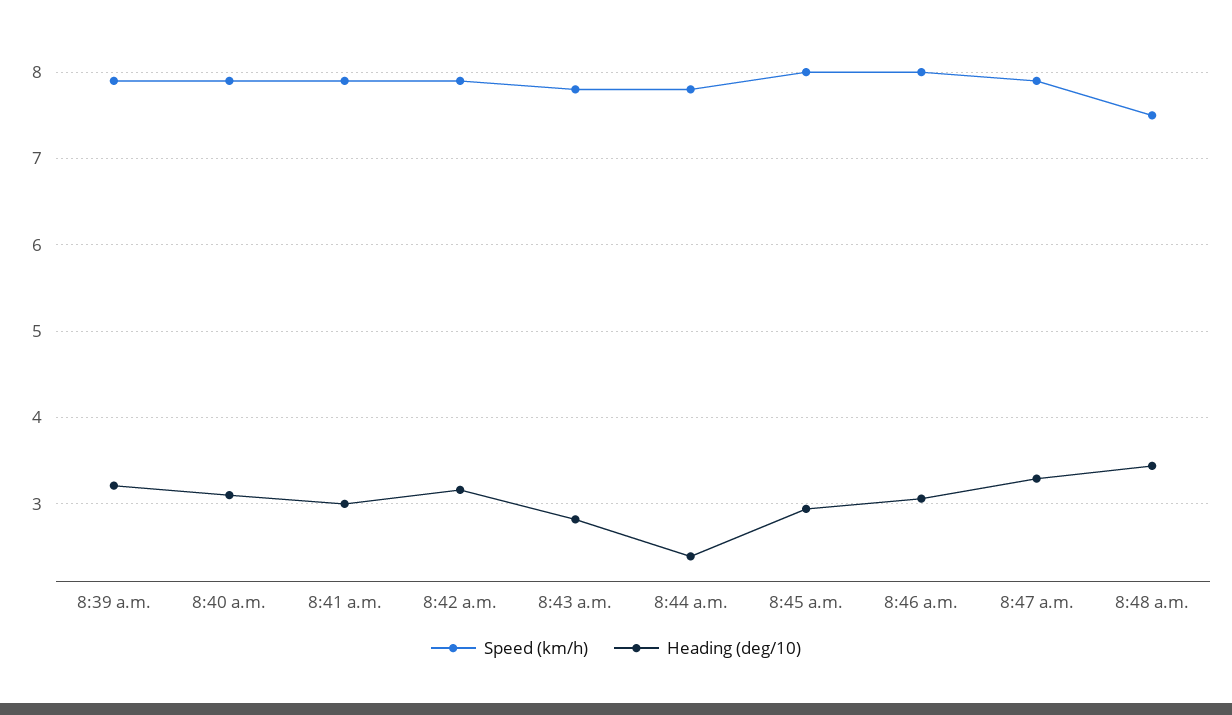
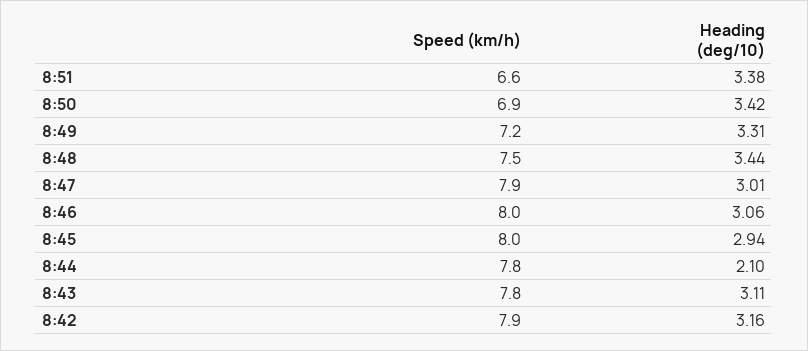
Speed (km/h), 8:39 a.m.: 7.9 -> none
Heading (deg/10), 8:39 a.m.: 3.2 -> none
Speed (km/h), 8:40 a.m.: 7.9 -> none
Heading (deg/10), 8:40 a.m.: 3.1 -> none
Speed (km/h), 8:41 a.m.: 7.9 -> none
Heading (deg/10), 8:41 a.m.: 3 -> none
Heading (deg/10), 8:43 a.m.: 2.8 -> 3.11
Heading (deg/10), 8:44 a.m.: 2.4 -> 2.1
Heading (deg/10), 8:47 a.m.: 3.3 -> 3.01
Speed (km/h), 8:51: none -> 6.6
Heading (deg/10), 8:51: none -> 3.38
Speed (km/h), 8:50: none -> 6.9
Heading (deg/10), 8:50: none -> 3.42
Speed (km/h), 8:49: none -> 7.2
Heading (deg/10), 8:49: none -> 3.31

